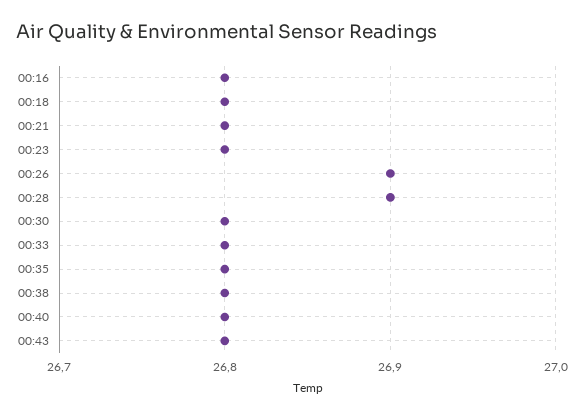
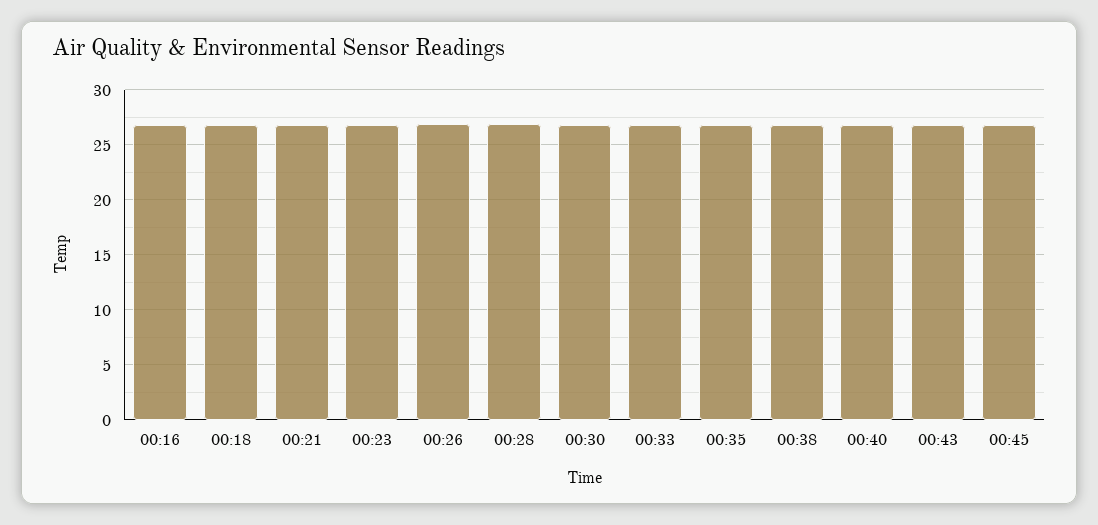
00:45: none -> 27

